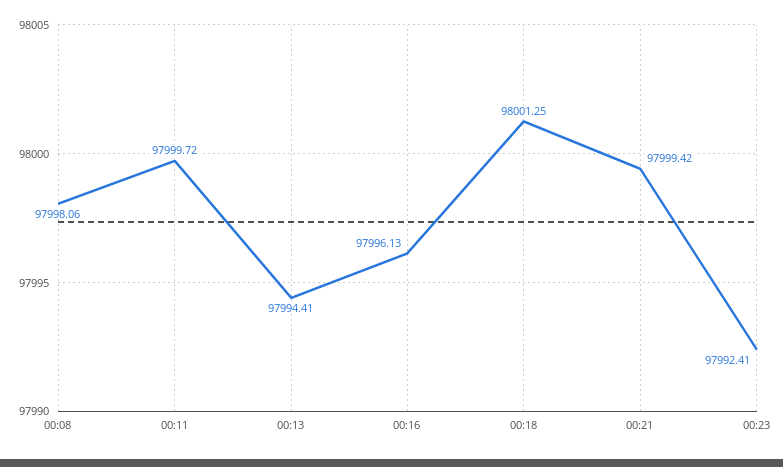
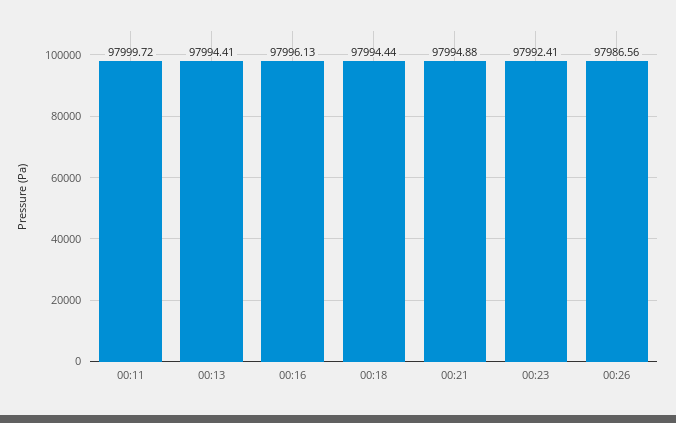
00:08: 97998.06 -> none
00:18: 98001.25 -> 97994.44
00:21: 97999.42 -> 97994.88
00:26: none -> 97986.56

